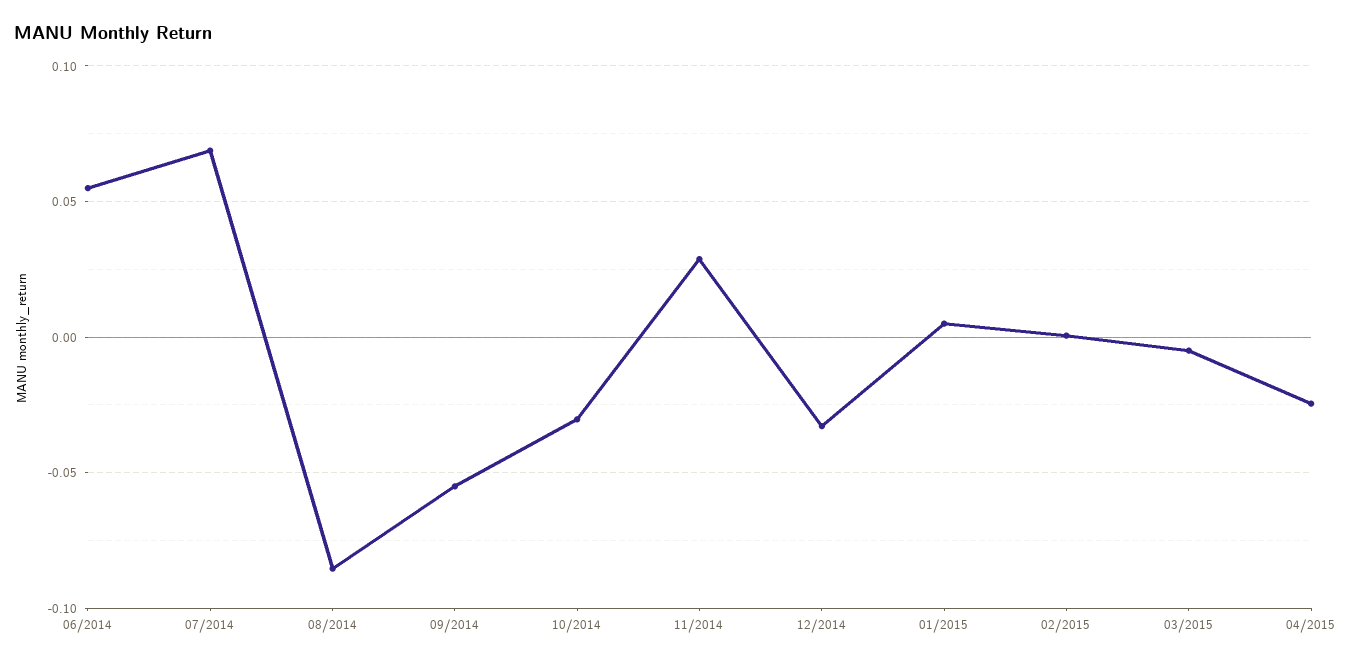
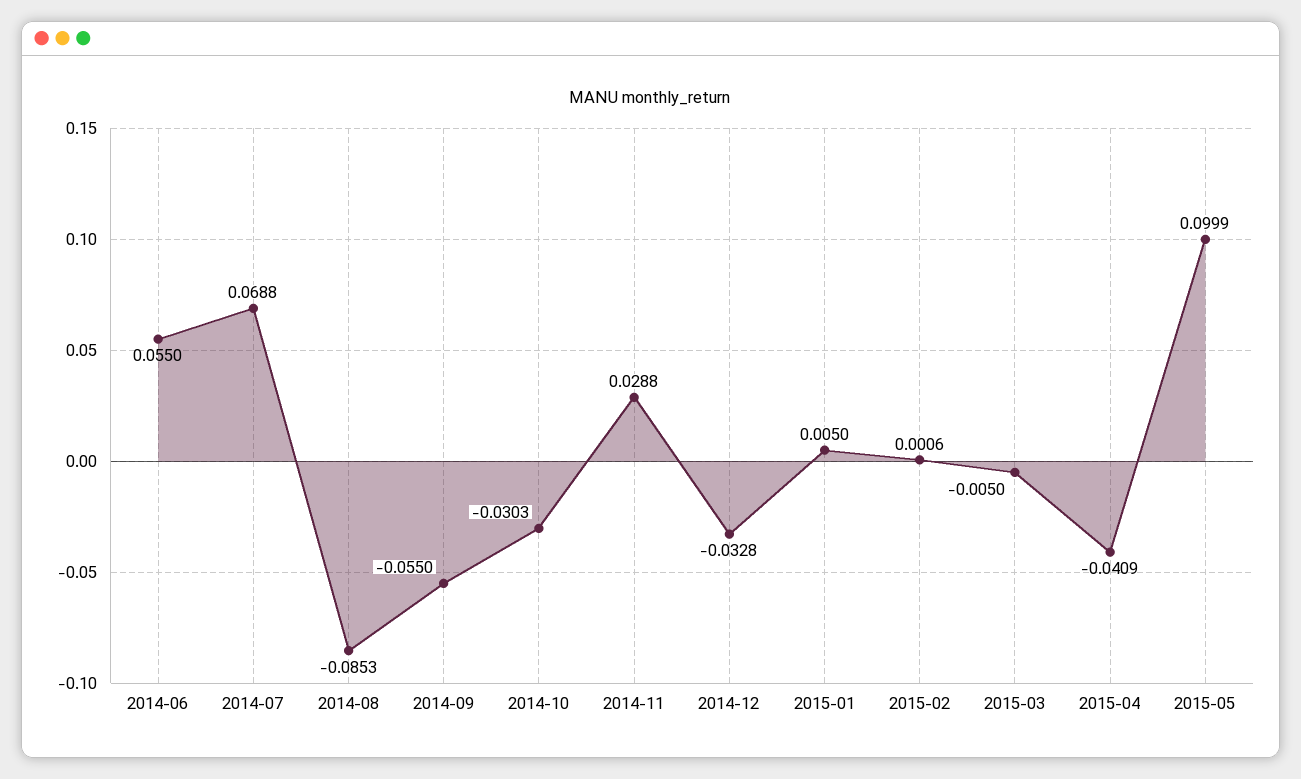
04/2015: -0.025 -> -0.0409
2015-05: none -> 0.0999

